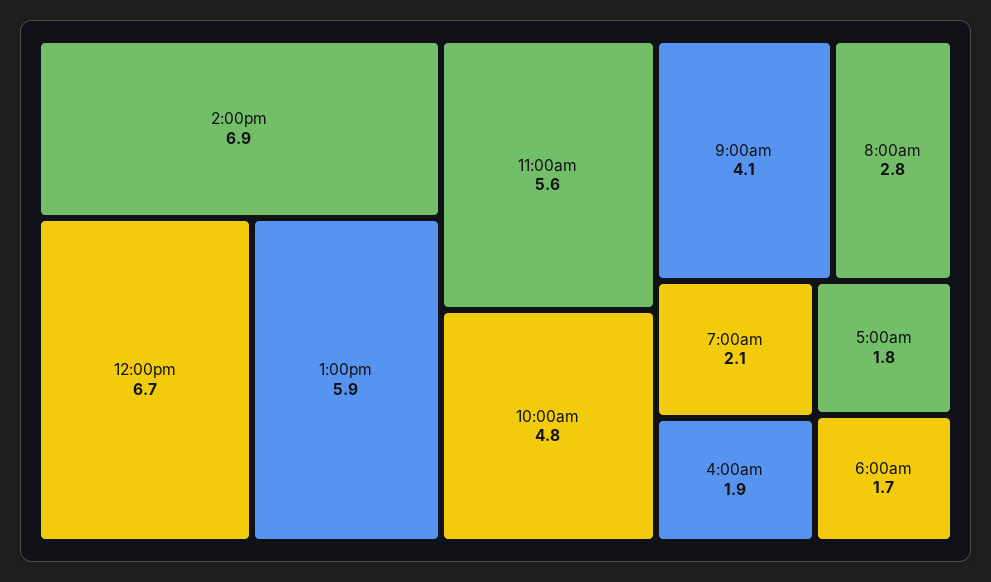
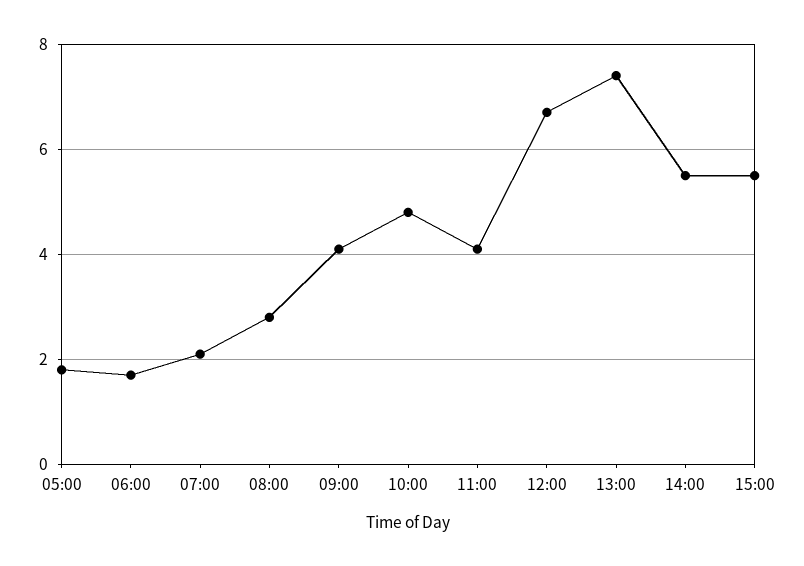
2:00pm: 6.9 -> 5.5
1:00pm: 5.9 -> 7.5
11:00am: 5.6 -> 4
4:00am: 1.9 -> none
15:00: none -> 5.5

